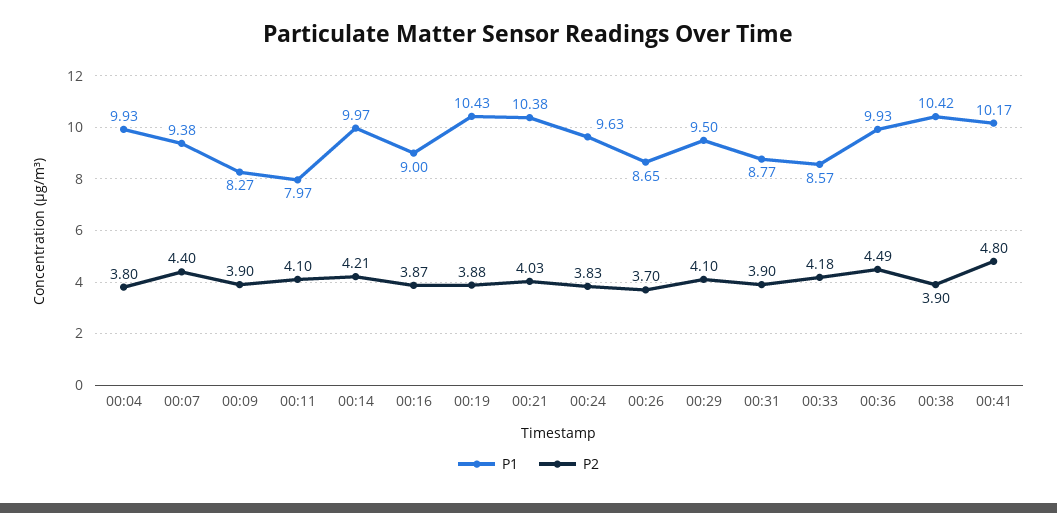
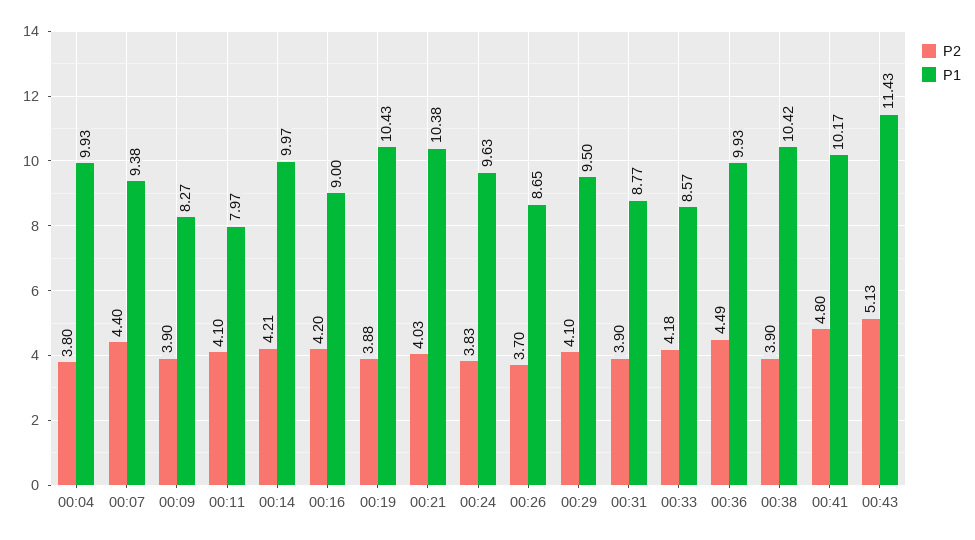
P2, 00:16: 3.87 -> 4.2
P2, 00:43: none -> 5.13
P1, 00:43: none -> 11.43

